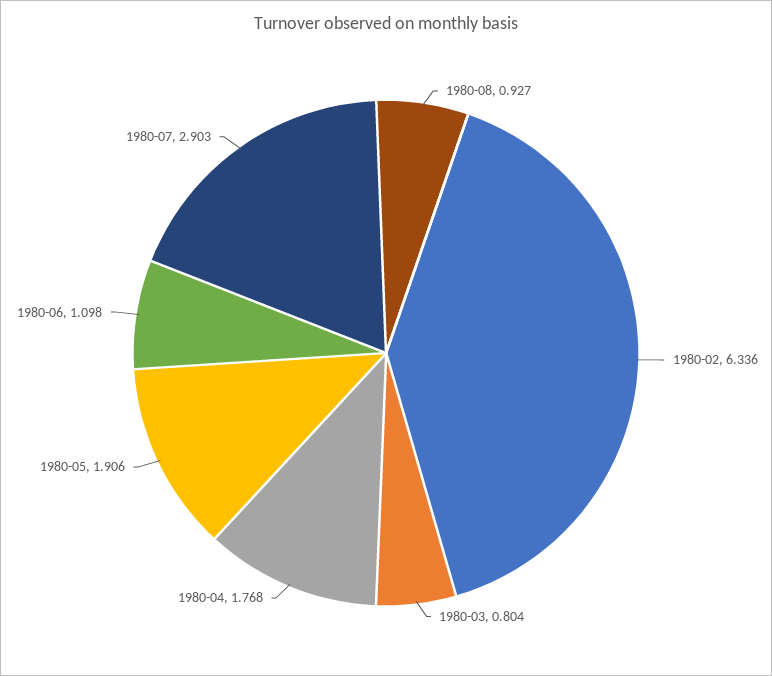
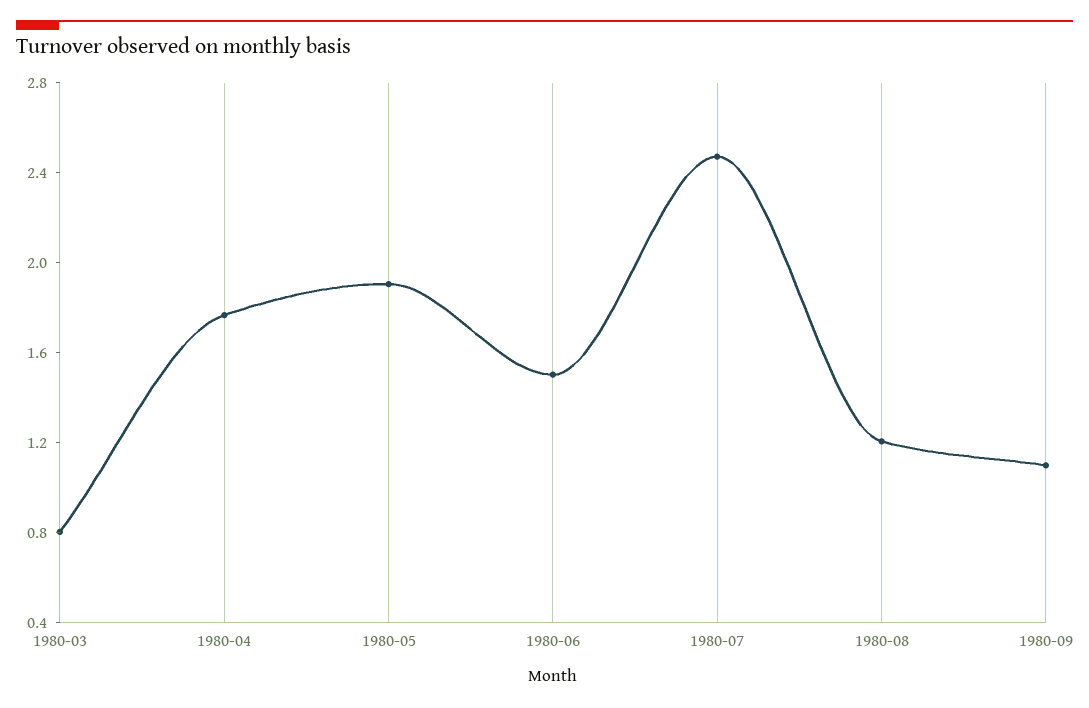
1980-08: 0.927 -> 1.2
1980-02: 6.336 -> none
1980-06: 1.098 -> 1.5
1980-07: 2.903 -> 2.5
1980-09: none -> 1.1

